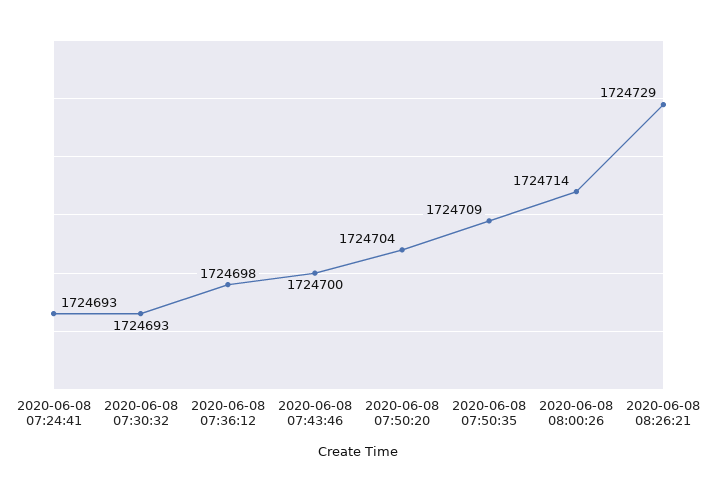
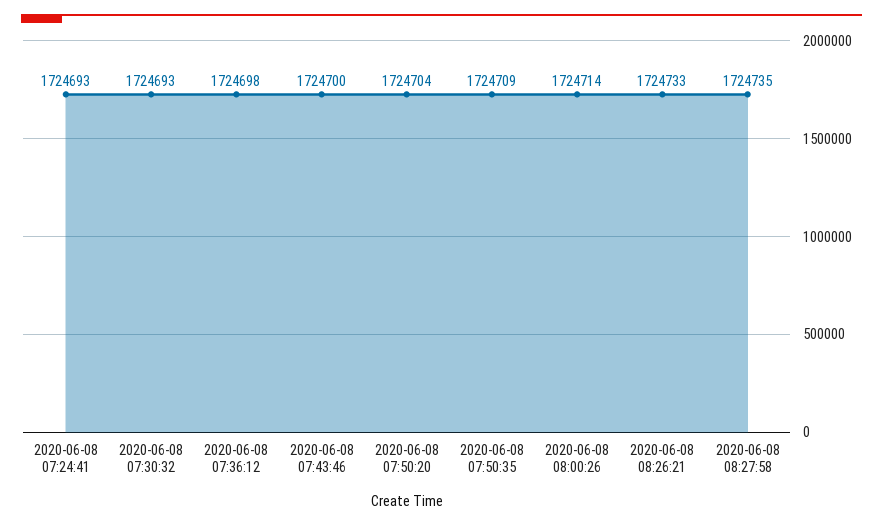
2020-06-08 08:26:21: 1724729 -> 1724733
2020-06-08 08:27:58: none -> 1724735

